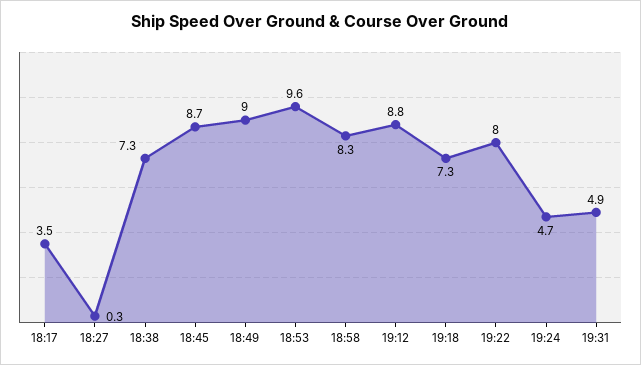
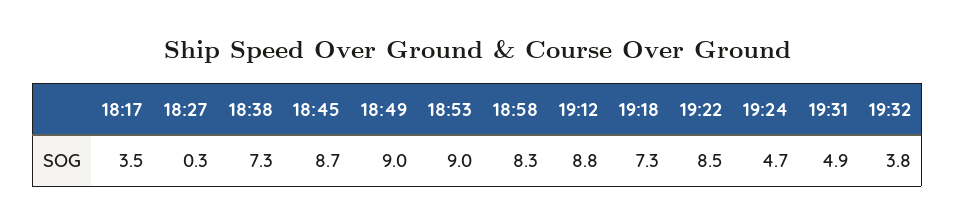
18:53: 9.6 -> 9
19:22: 8 -> 8.5
19:32: none -> 3.8

